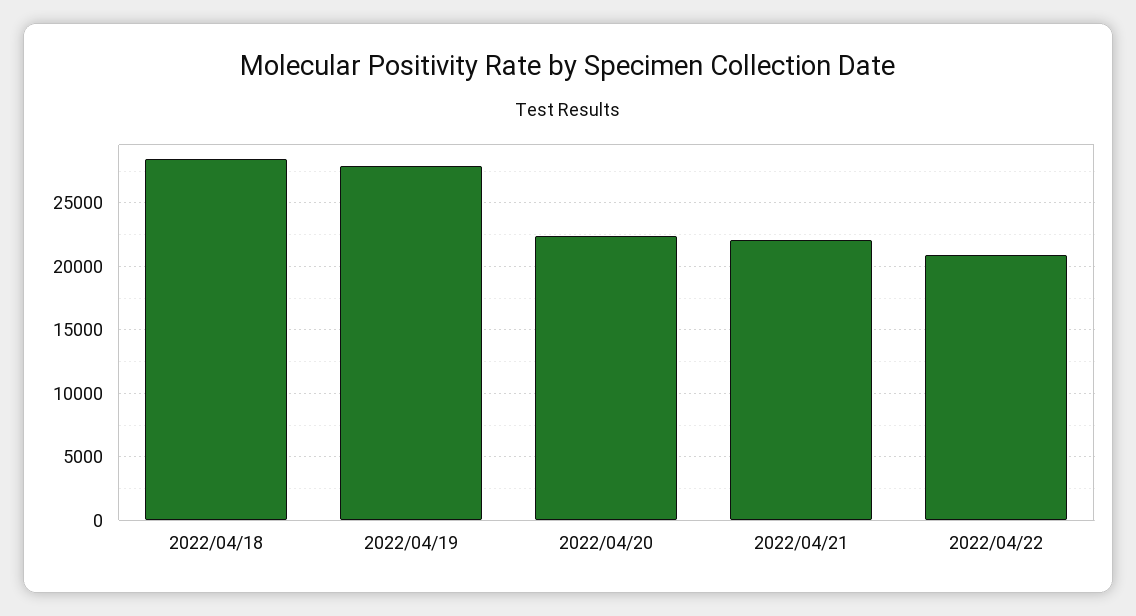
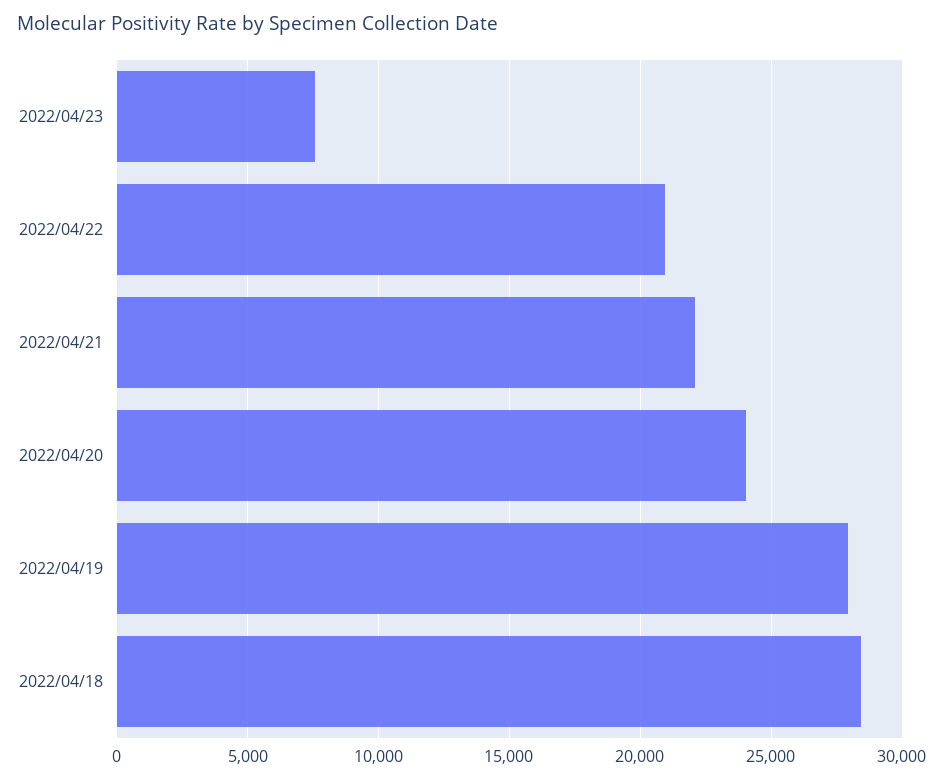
2022/04/20: 22500 -> 24000
2022/04/23: none -> 7500

